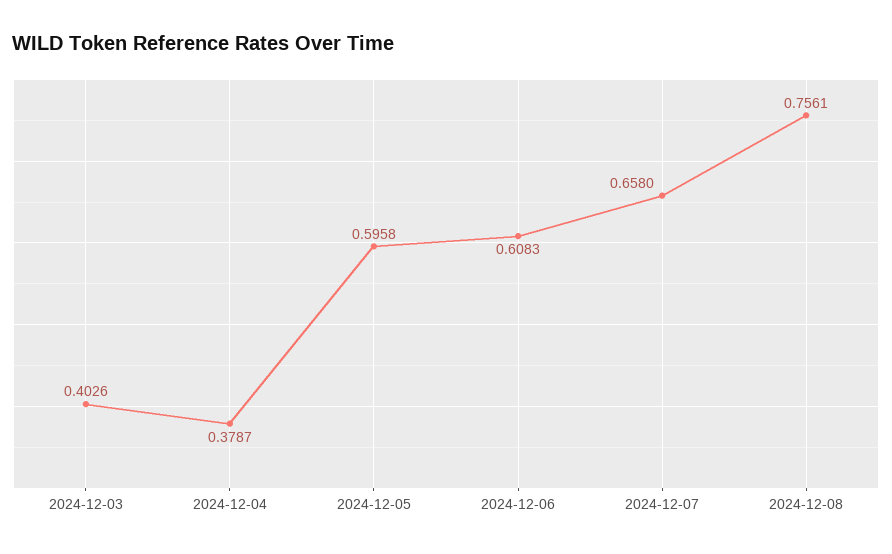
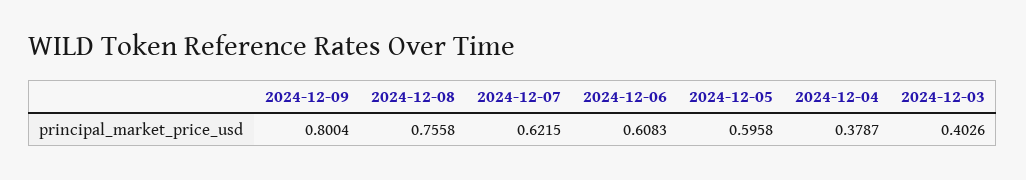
2024-12-07: 0.658 -> 0.6215
2024-12-08: 0.7561 -> 0.7558
2024-12-09: none -> 0.8004

